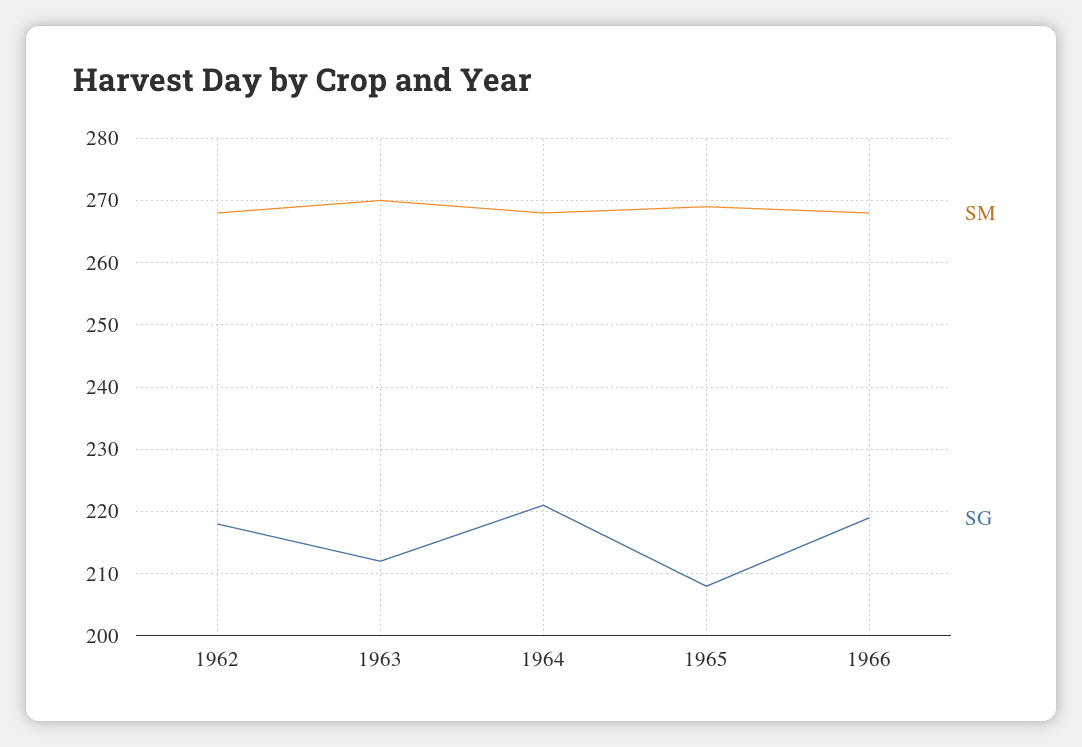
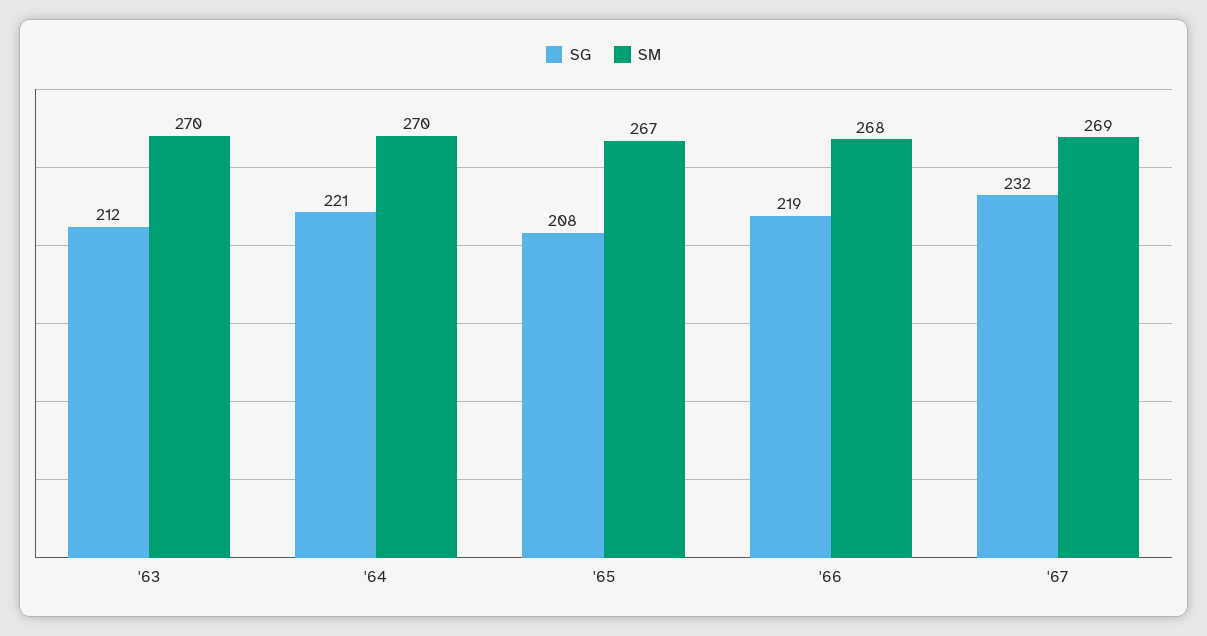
SM, 1962: 268 -> none
SG, 1962: 218 -> none
SM, 1964: 268 -> 270
SM, 1965: 269 -> 267
SG, '67: none -> 232
SM, '67: none -> 269

